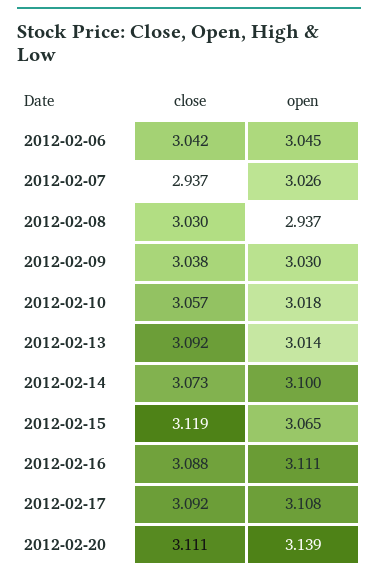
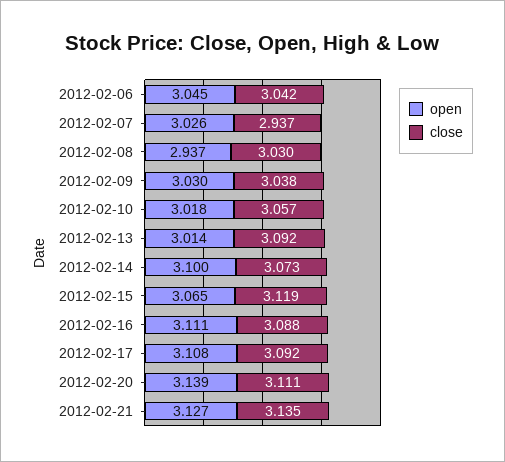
open, 2012-02-21: none -> 3.127
close, 2012-02-21: none -> 3.135

